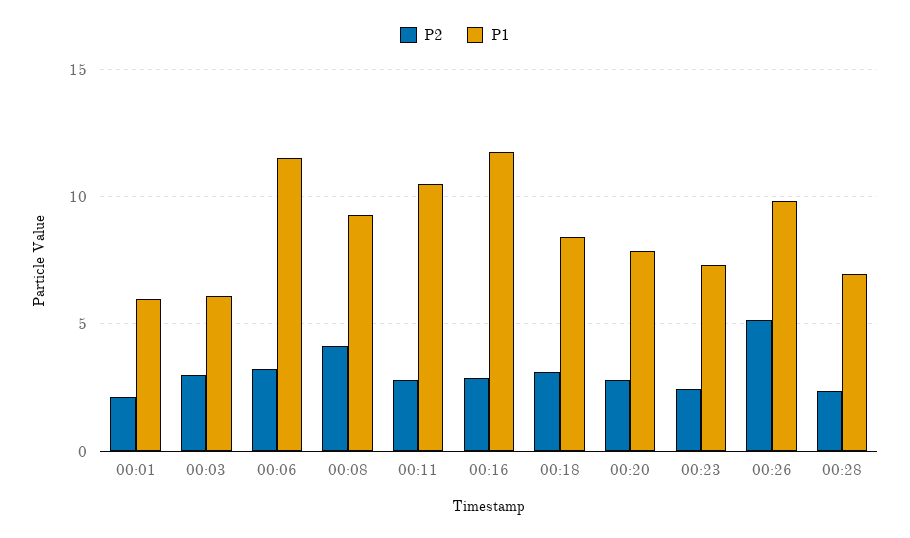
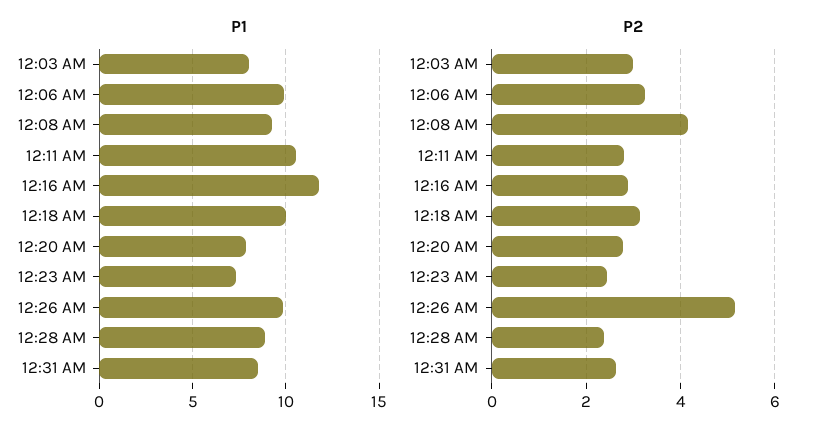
P2, 00:01: 2 -> none
P1, 00:01: 6 -> none
P1, 00:03: 6 -> 8
P1, 00:06: 11.5 -> 10
P1, 00:18: 8.5 -> 10
P1, 00:28: 7 -> 9
P1, 12:31 AM: none -> 8.5
P2, 12:31 AM: none -> 2.6

